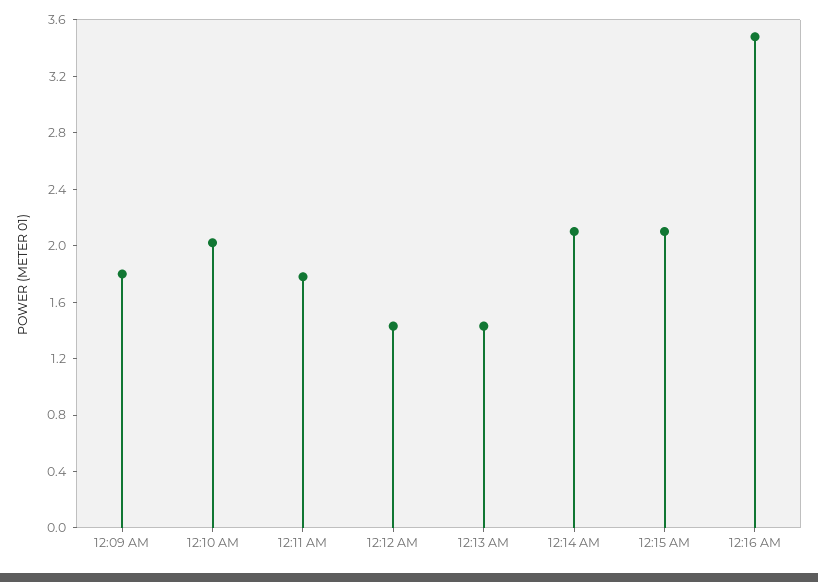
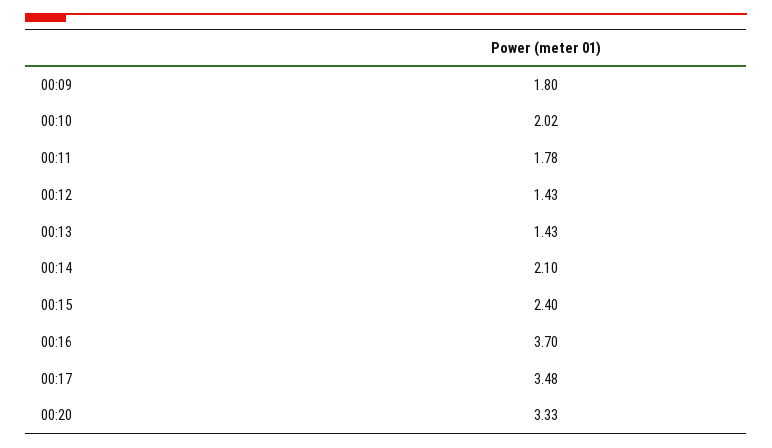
12:15 AM: 2.1 -> 2.4
12:16 AM: 3.5 -> 3.7
00:17: none -> 3.48
00:20: none -> 3.33

